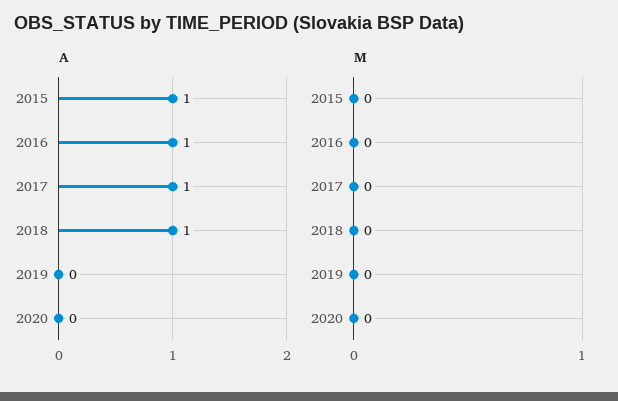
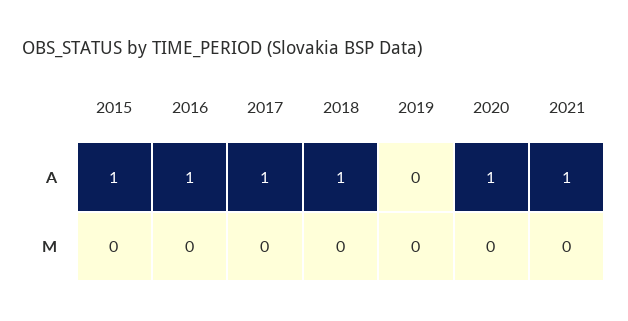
A, 2020: 0 -> 1
A, 2021: none -> 1
M, 2021: none -> 0

